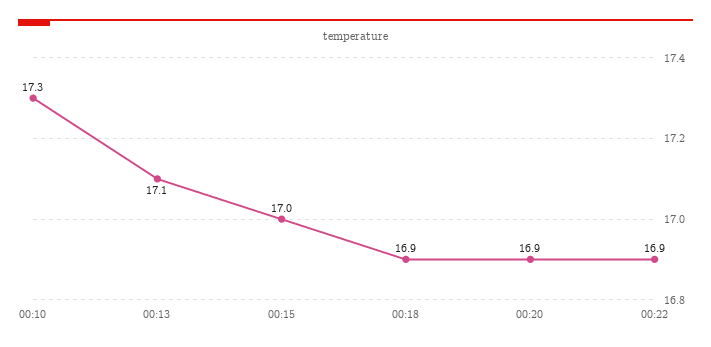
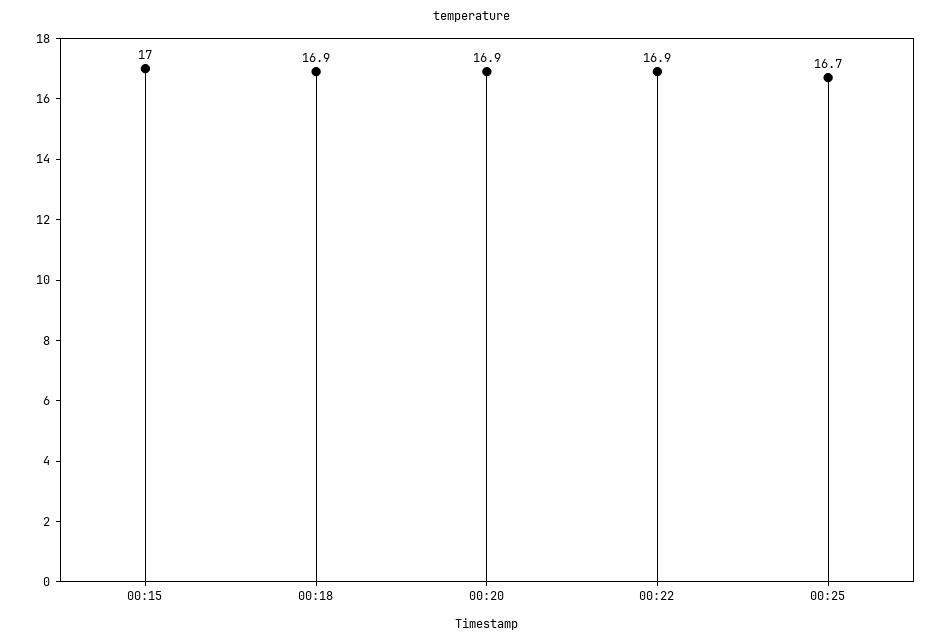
00:10: 17.3 -> none
00:13: 17.1 -> none
00:25: none -> 16.7

